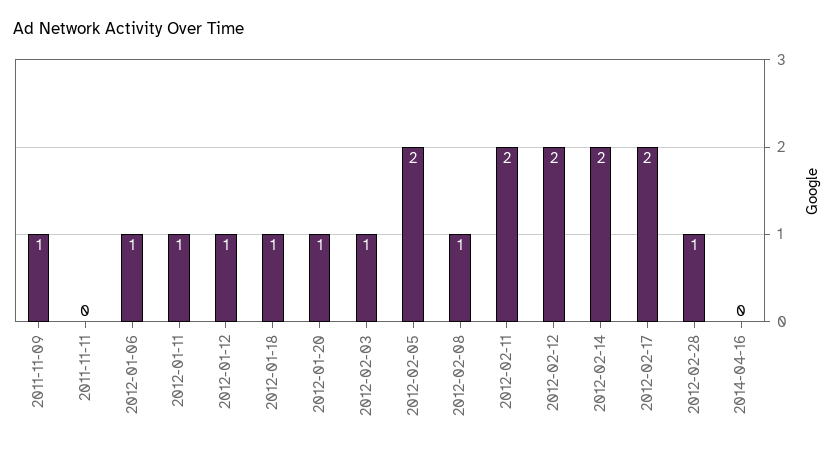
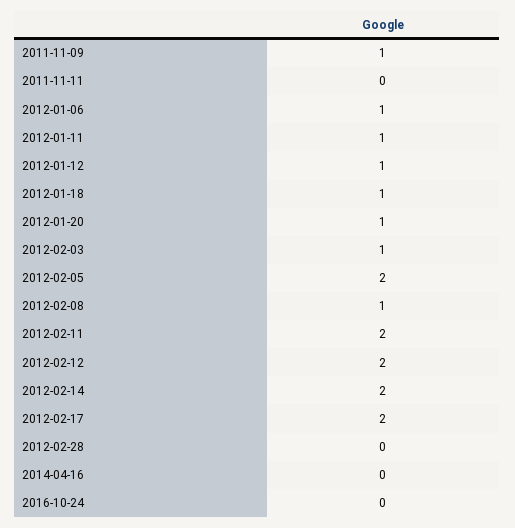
2012-02-28: 1 -> 0
2016-10-24: none -> 0

